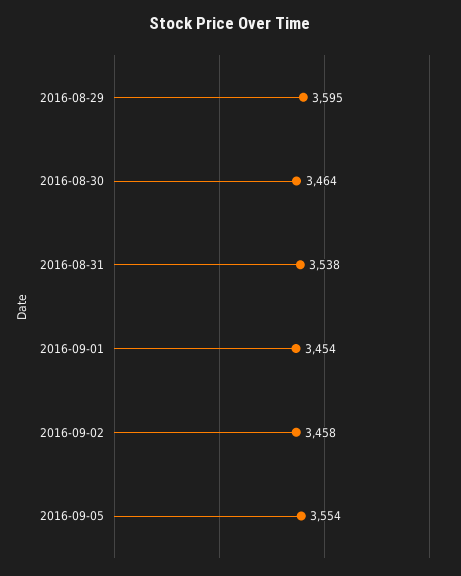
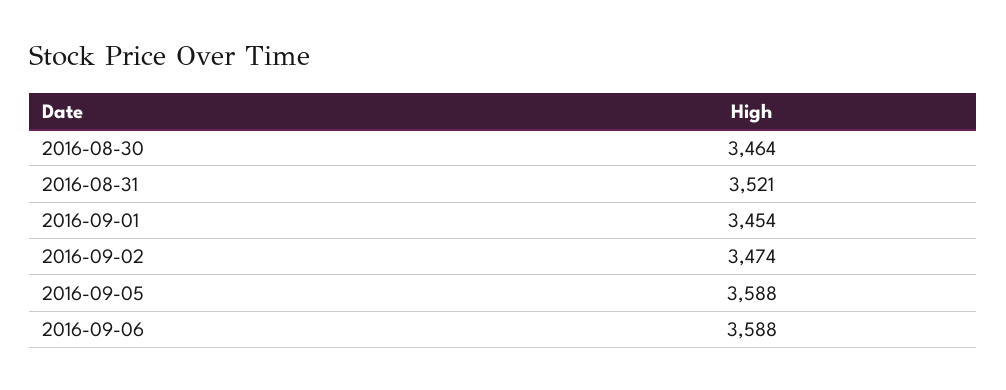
2016-08-29: 3595 -> none
2016-08-31: 3538 -> 3521
2016-09-02: 3458 -> 3474
2016-09-05: 3554 -> 3588
2016-09-06: none -> 3588

